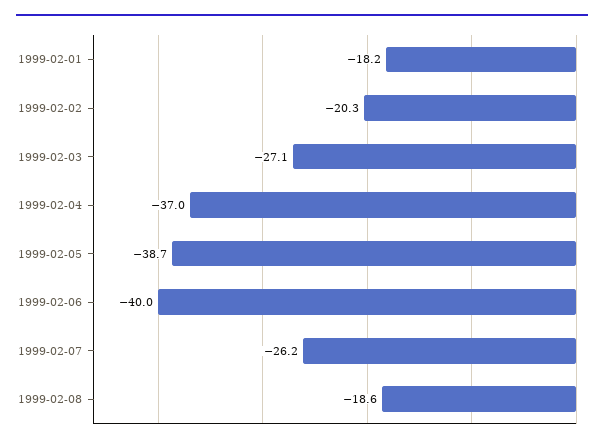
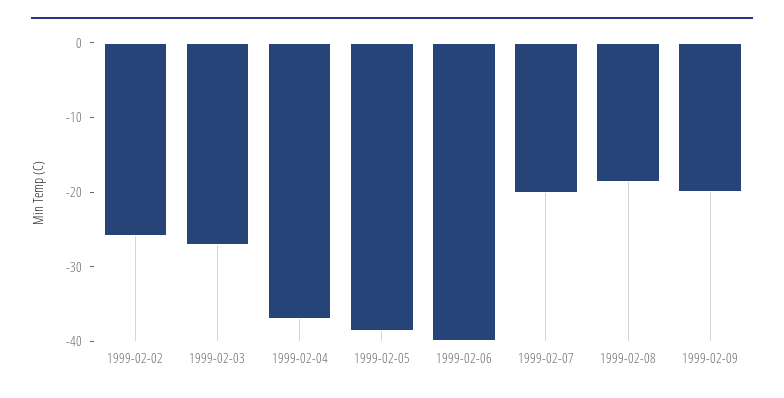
1999-02-01: -18.2 -> none
1999-02-02: -20.3 -> -26
1999-02-07: -26.2 -> -20
1999-02-09: none -> -20

